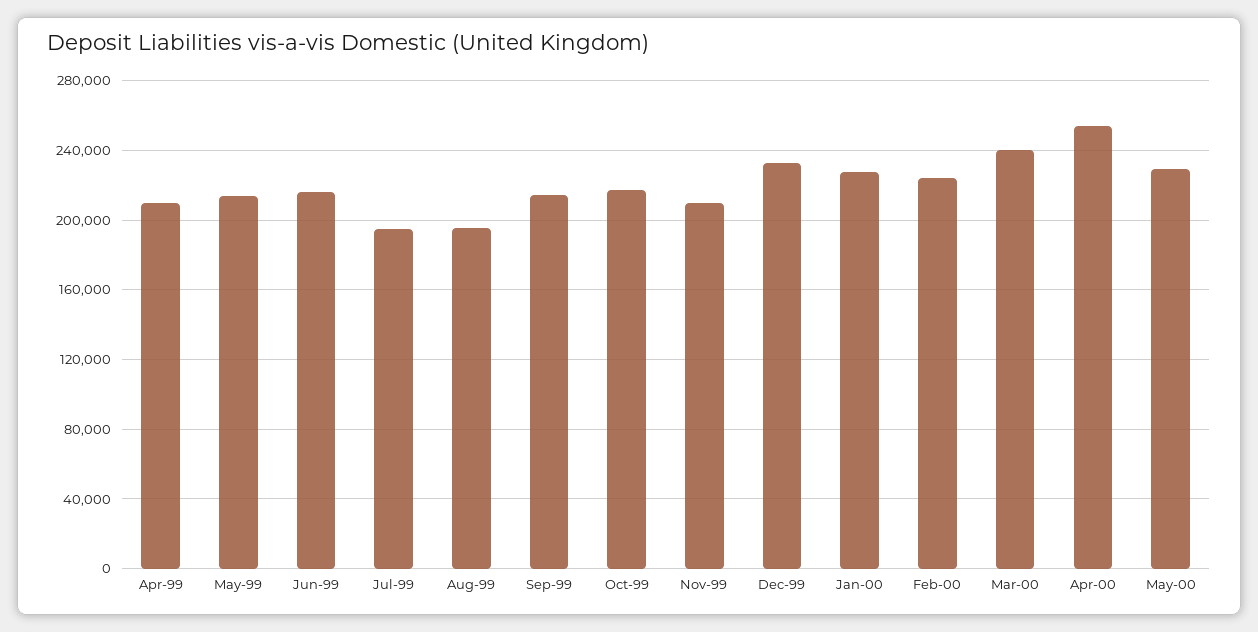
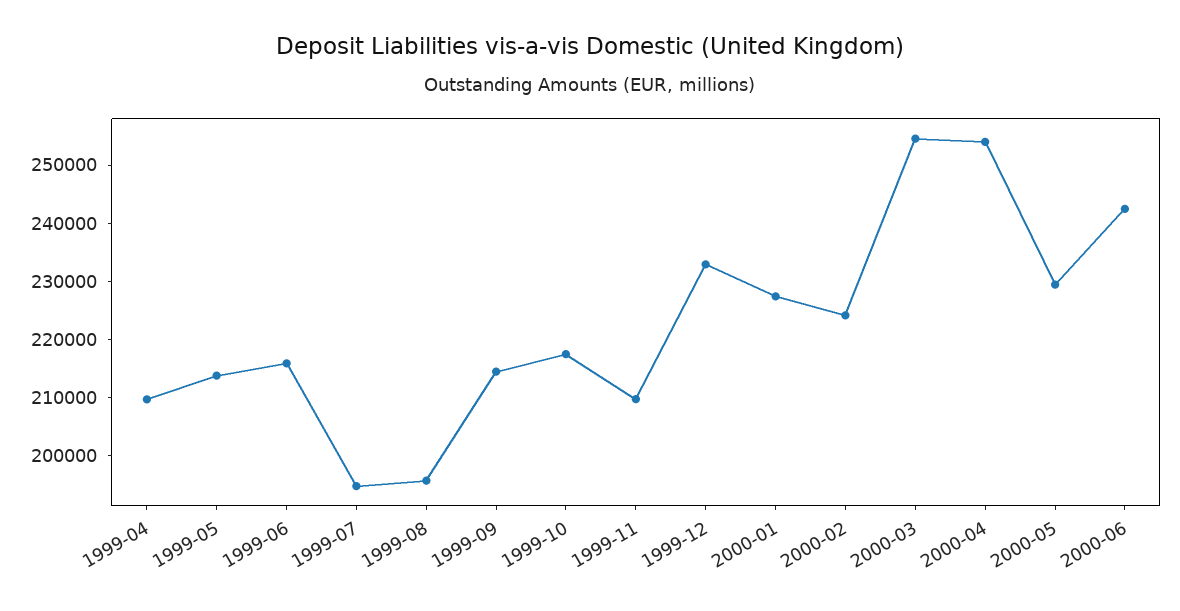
Mar-00: 240000 -> 254000
2000-06: none -> 242000

